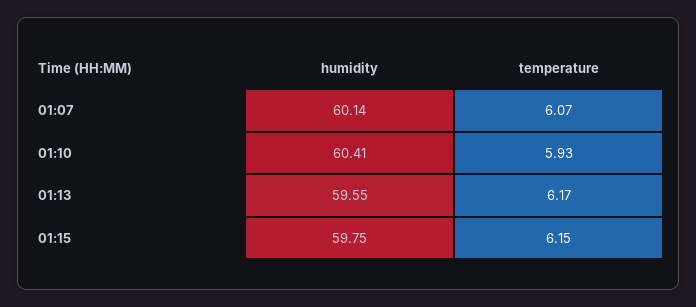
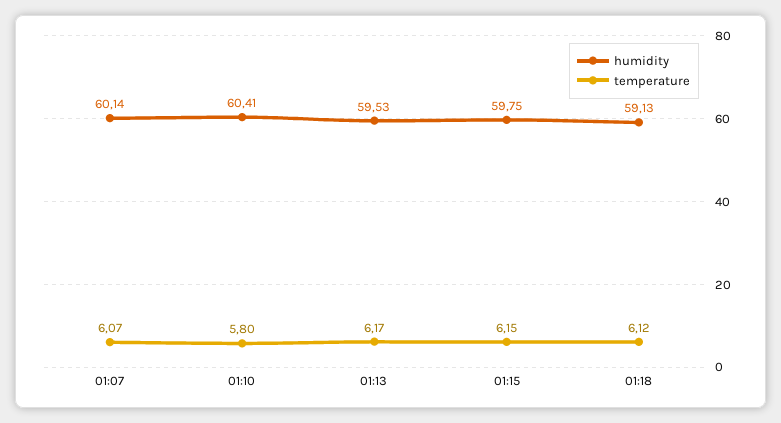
temperature, 01:10: 5.93 -> 5.8
humidity, 01:13: 59.55 -> 59.53
humidity, 01:18: none -> 59.13
temperature, 01:18: none -> 6.12

